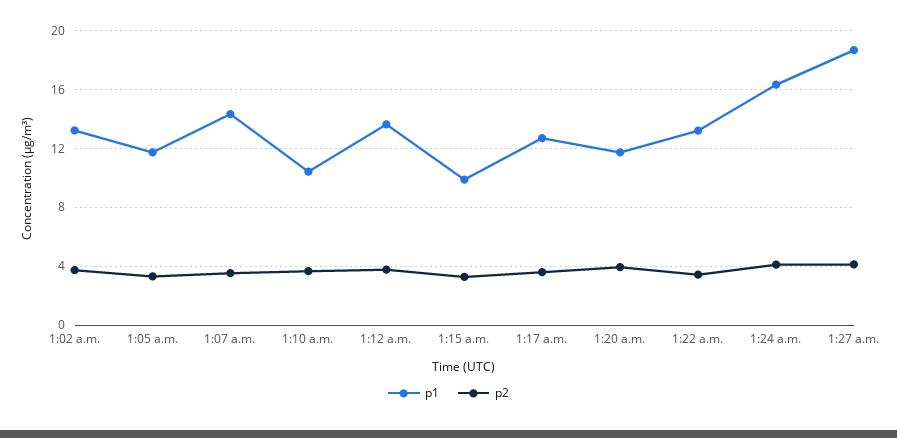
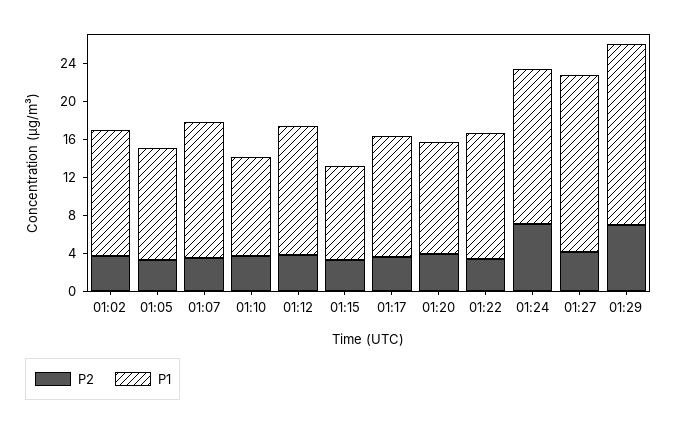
p2, 1:24 a.m.: 4 -> 7
p2, 01:29: none -> 7
p1, 01:29: none -> 19

